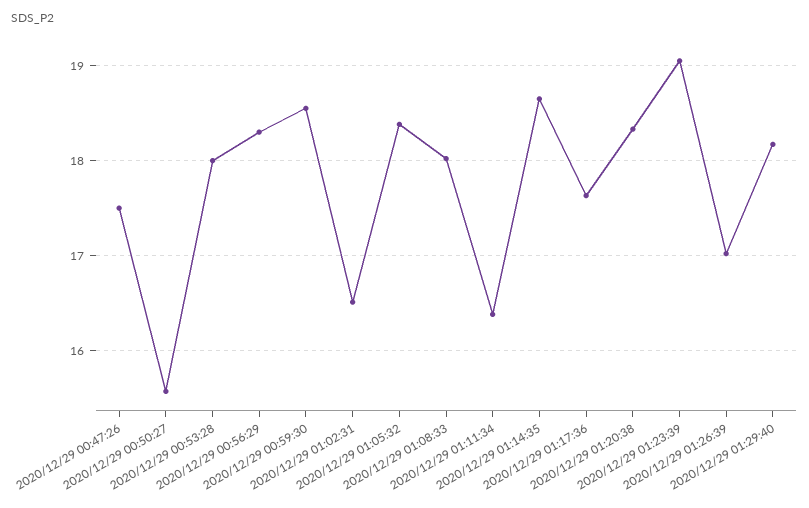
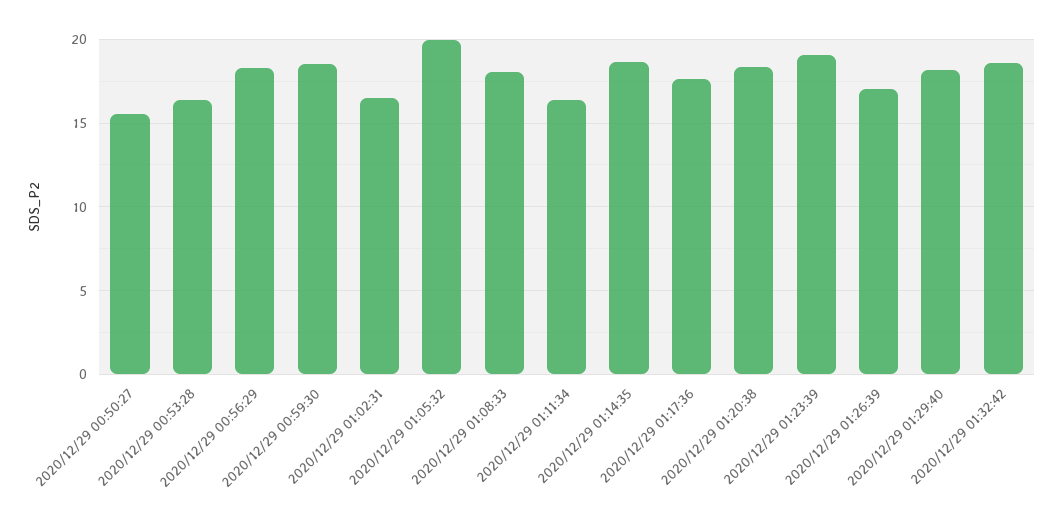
2020/12/29 00:47:26: 17.5 -> none
2020/12/29 00:53:28: 18 -> 16.5
2020/12/29 01:05:32: 18.4 -> 20
2020/12/29 01:32:42: none -> 18.5

